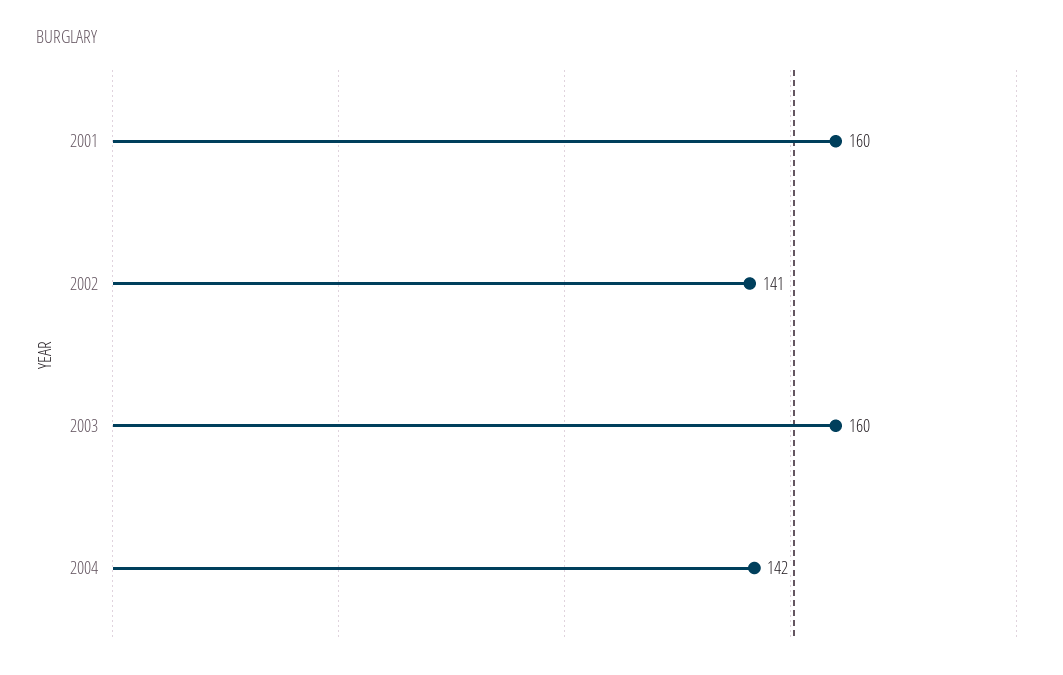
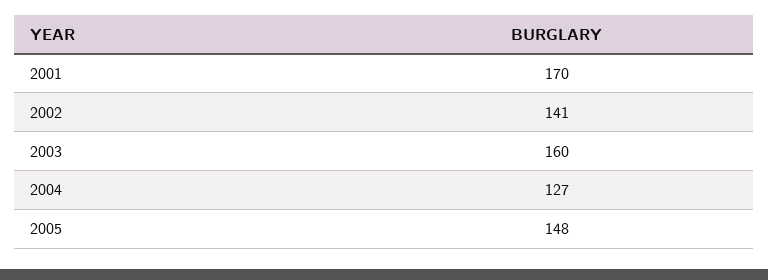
2001: 160 -> 170
2004: 142 -> 127
2005: none -> 148

